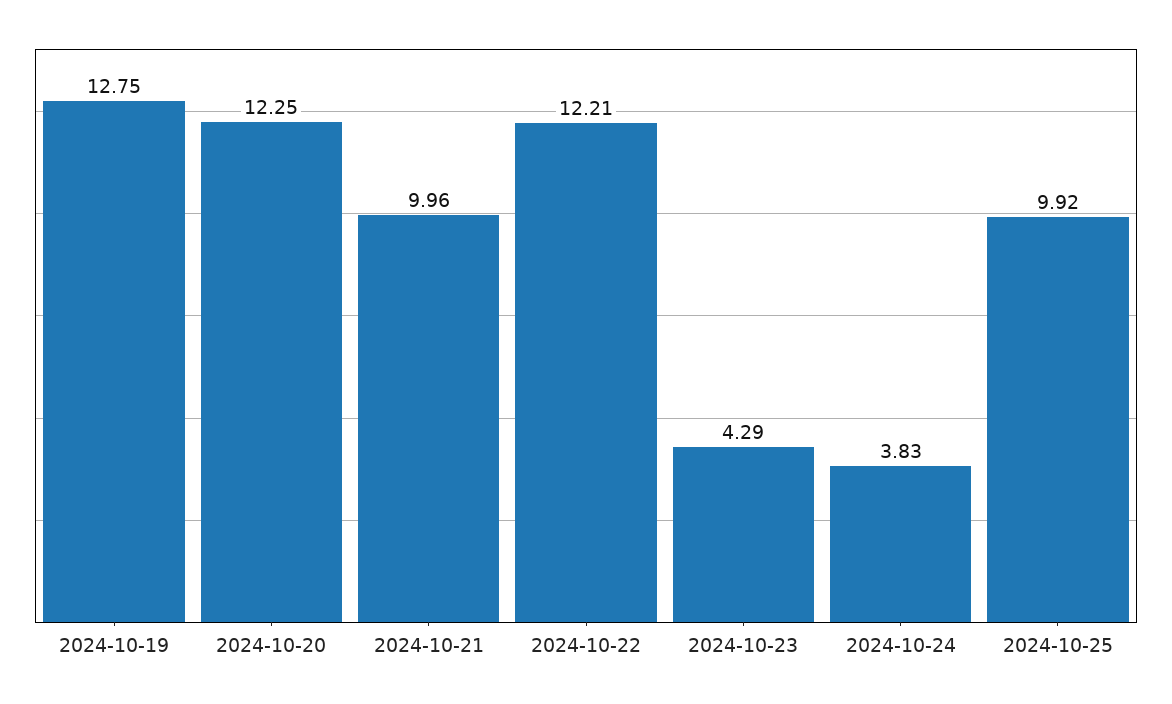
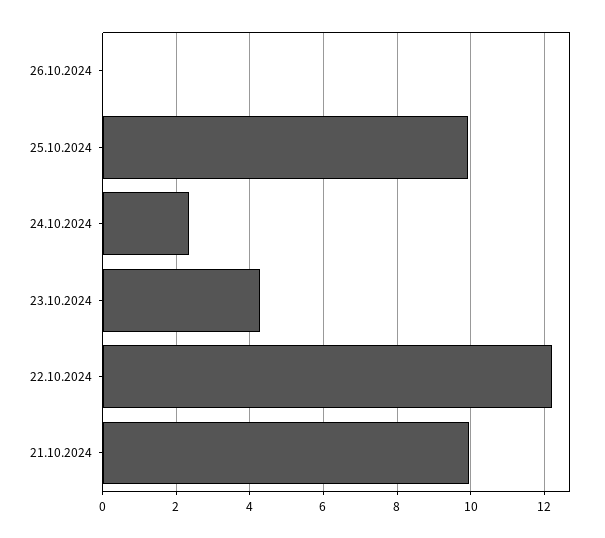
2024-10-19: 12.75 -> none
2024-10-20: 12.25 -> none
2024-10-24: 3.83 -> 2.4
26.10.2024: none -> 0

